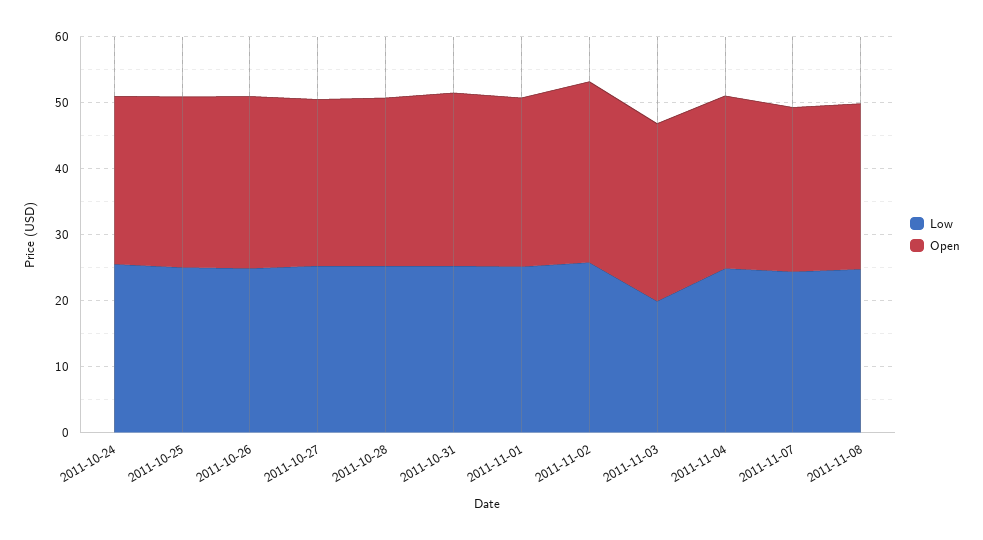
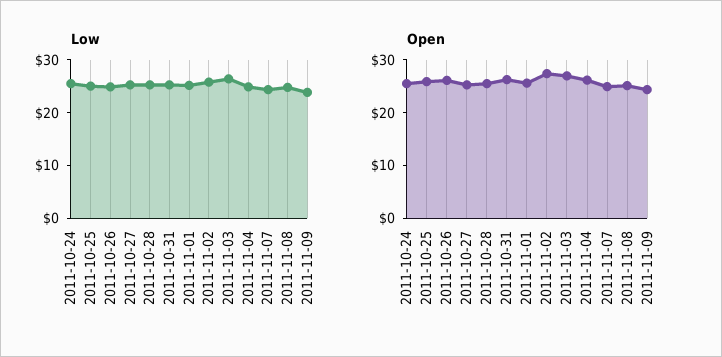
Low, 2011-11-03: 20 -> 26
Low, 2011-11-09: none -> 24
Open, 2011-11-09: none -> 24

